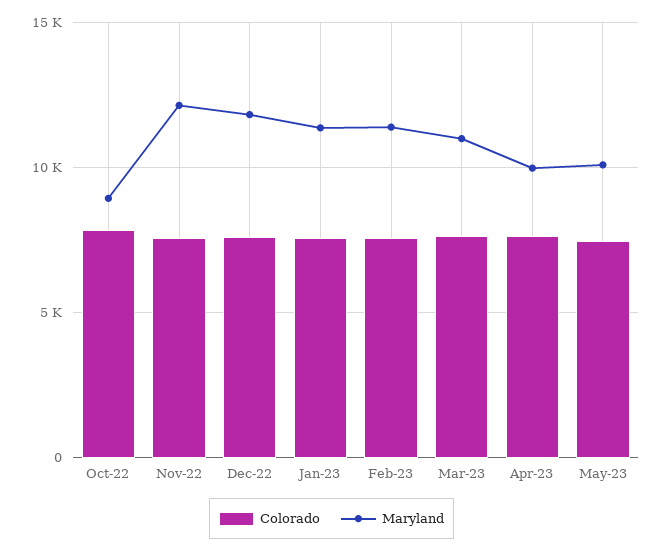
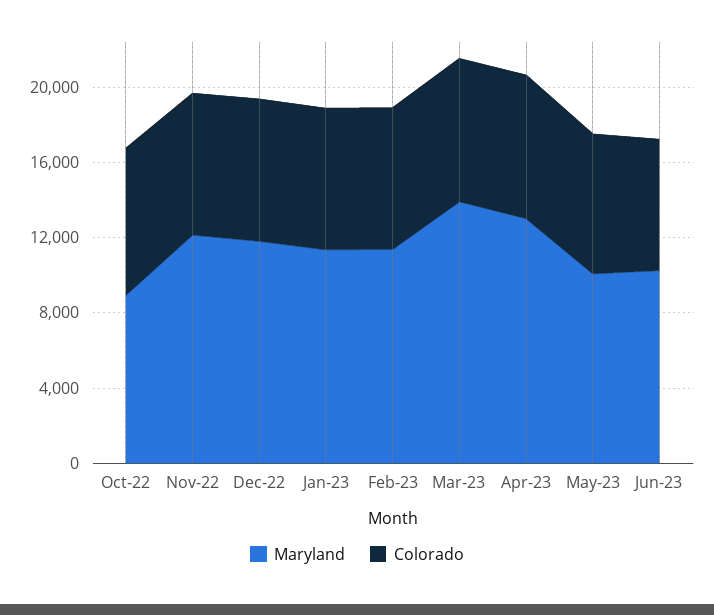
Maryland, Mar-23: 11000 -> 14000
Maryland, Apr-23: 10000 -> 13000
Maryland, Jun-23: none -> 10000
Colorado, Jun-23: none -> 7000

